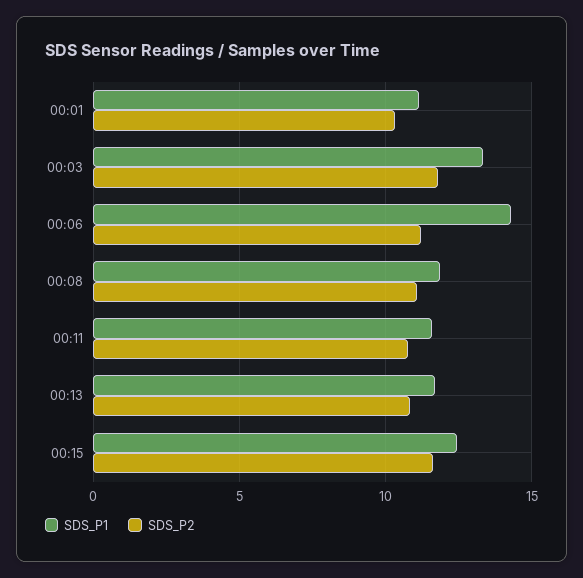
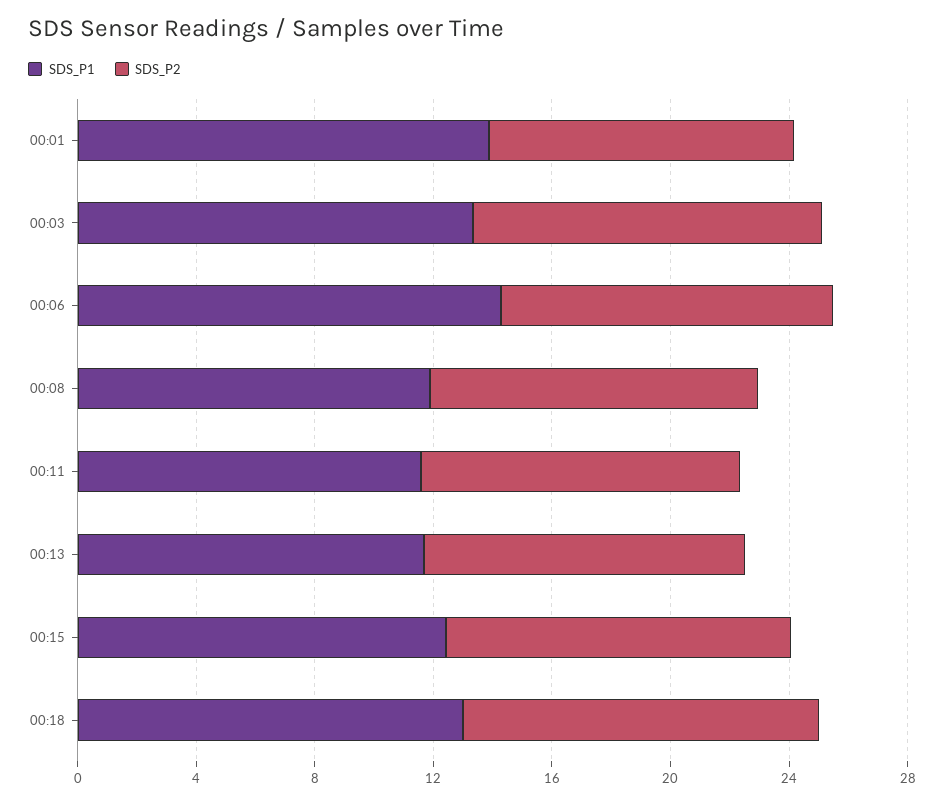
SDS_P1, 00:01: 11 -> 14
SDS_P1, 00:18: none -> 13
SDS_P2, 00:18: none -> 12

